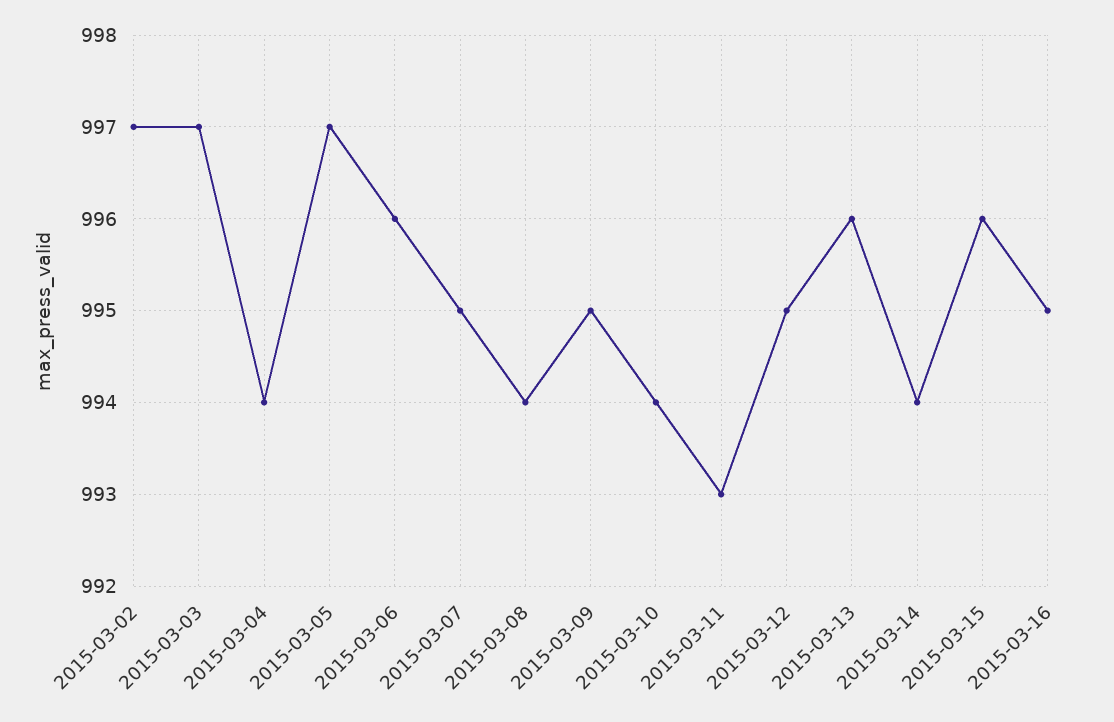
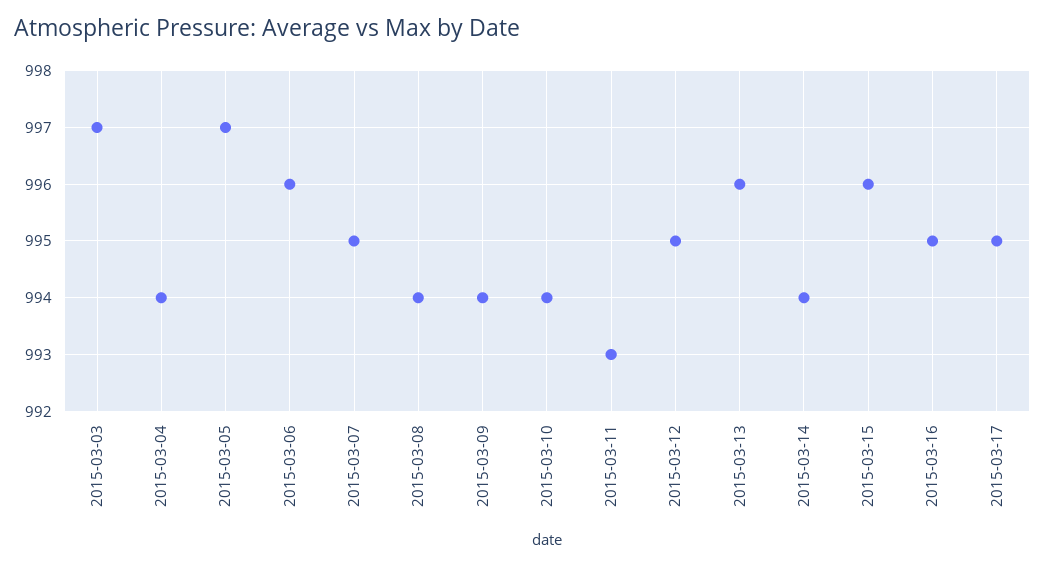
2015-03-02: 997 -> none
2015-03-09: 995 -> 994
2015-03-17: none -> 995

